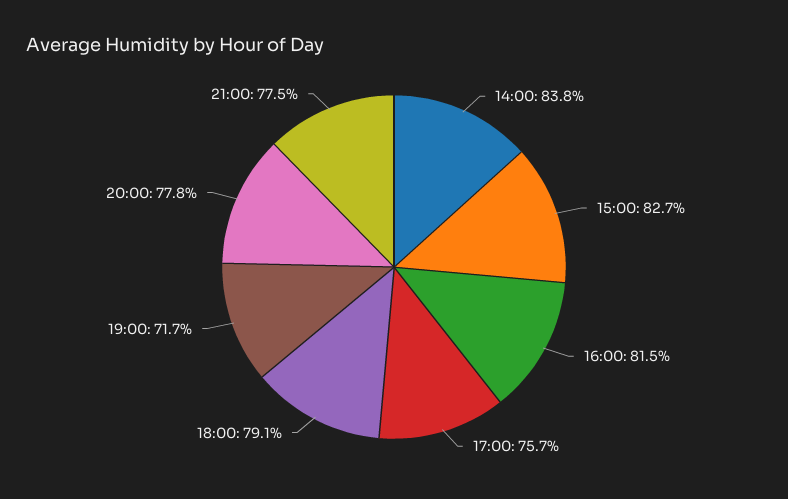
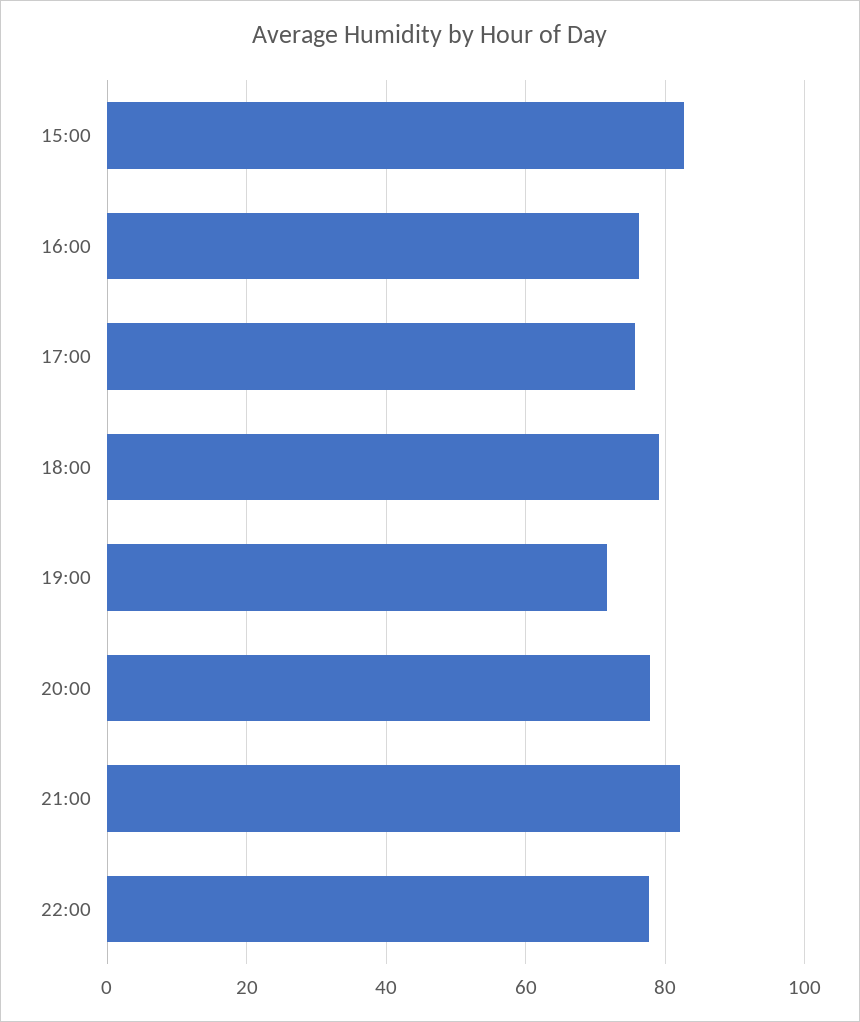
14:00: 83.8 -> none
16:00: 81.5 -> 76
21:00: 77.5 -> 82
22:00: none -> 78

